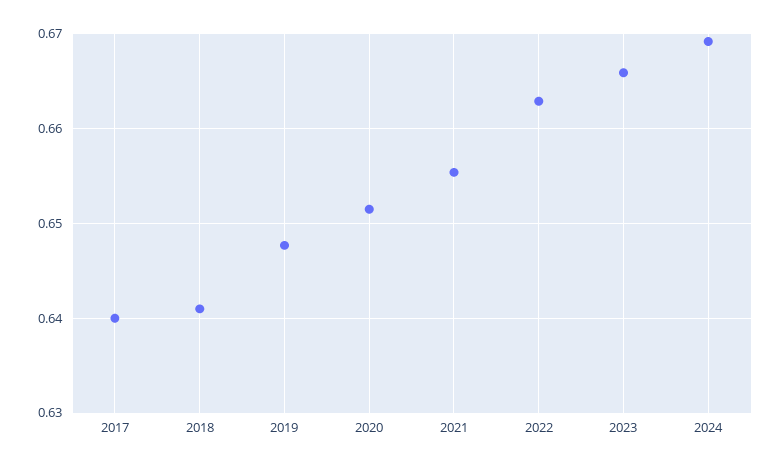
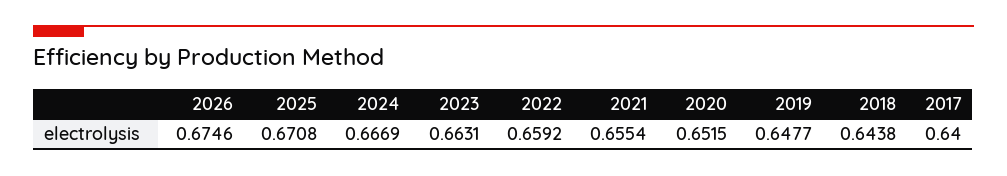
2018: 0.641 -> 0.6438
2022: 0.663 -> 0.6592
2023: 0.666 -> 0.6631
2024: 0.669 -> 0.6669
2026: none -> 0.6746
2025: none -> 0.6708

